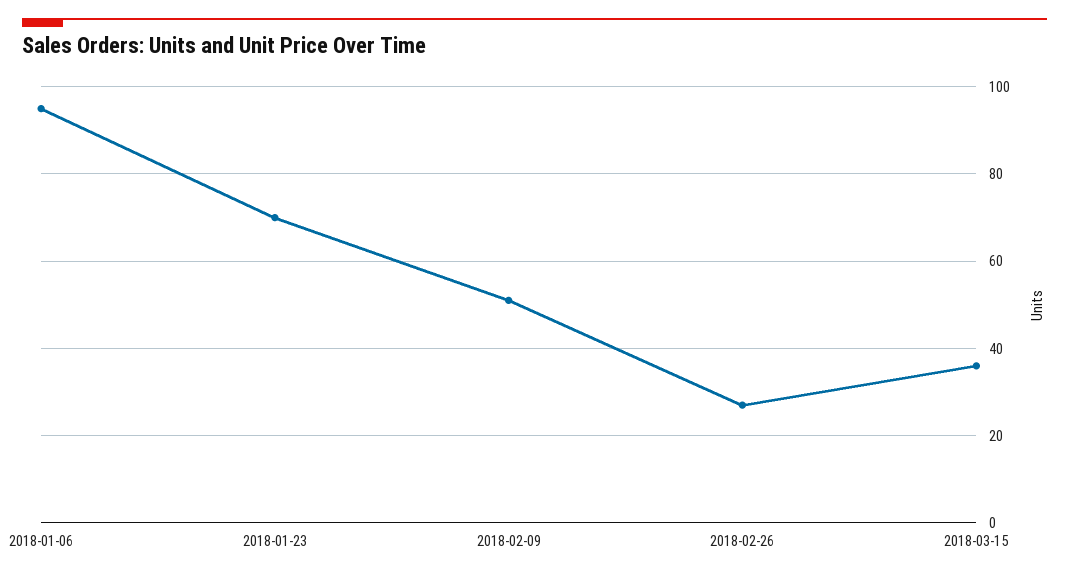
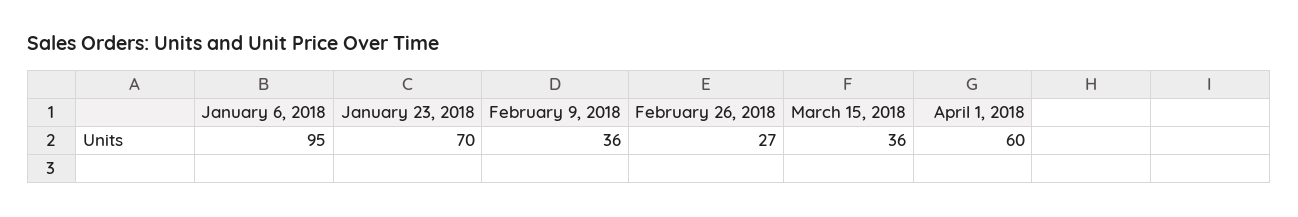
2018-02-09: 50 -> 36
April 1, 2018: none -> 60

